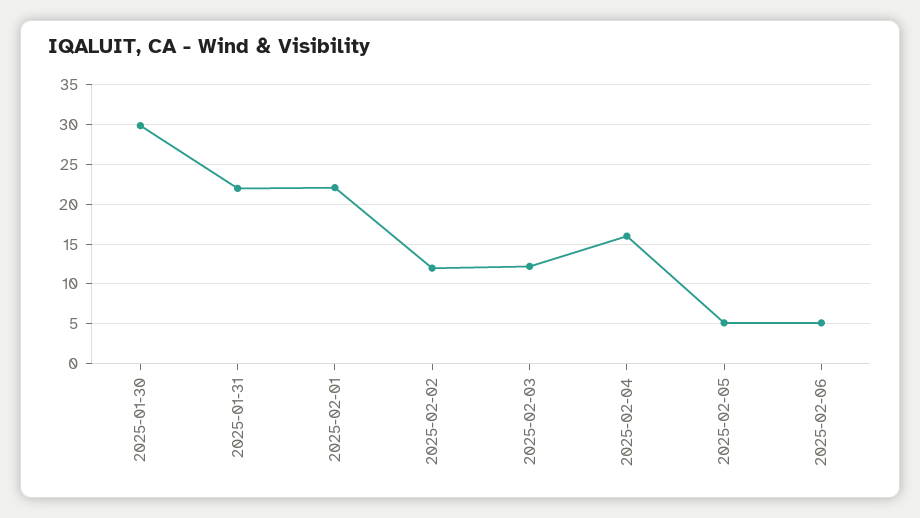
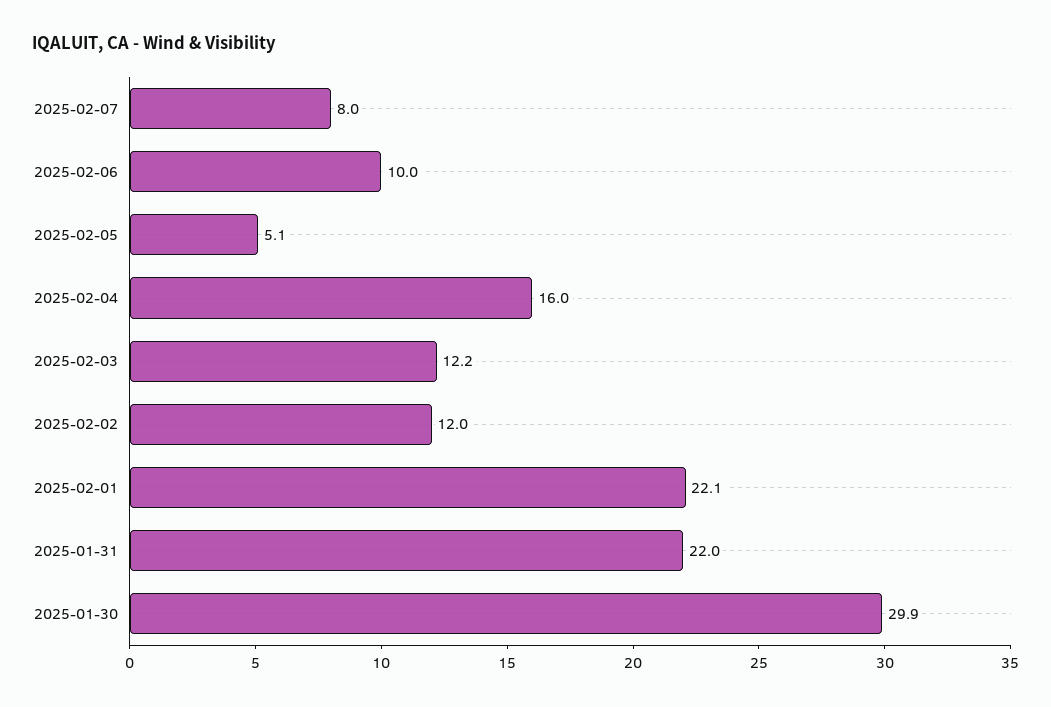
2025-02-06: 5 -> 10
2025-02-07: none -> 8

